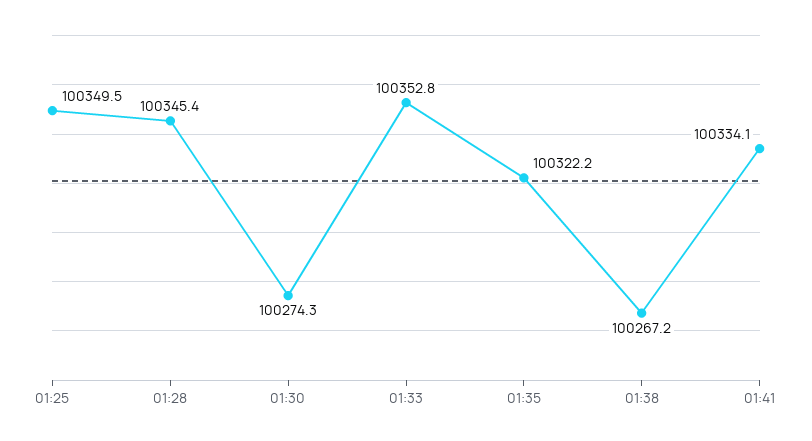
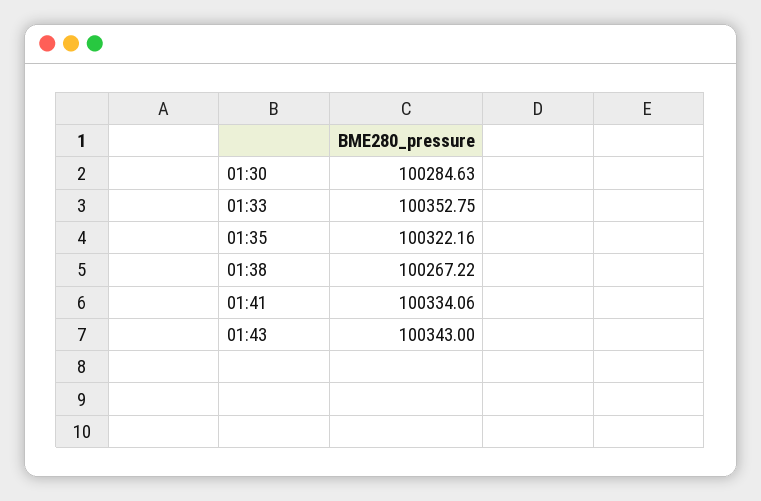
01:25: 100349.5 -> none
01:28: 100345.4 -> none
01:30: 100274.3 -> 100284.63
01:43: none -> 100343

